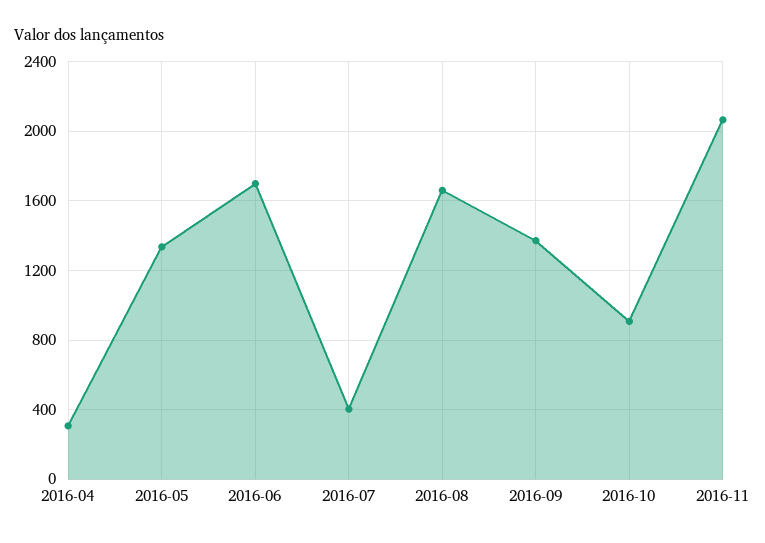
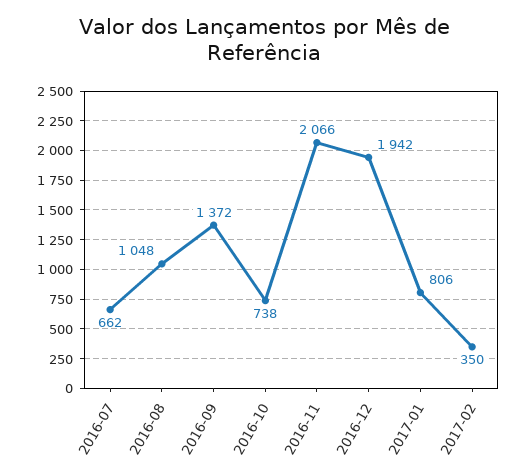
2016-04: 300 -> none
2016-05: 1350 -> none
2016-06: 1700 -> none
2016-07: 400 -> 662
2016-08: 1650 -> 1048
2016-10: 900 -> 738
2016-12: none -> 1942
2017-01: none -> 806
2017-02: none -> 350

